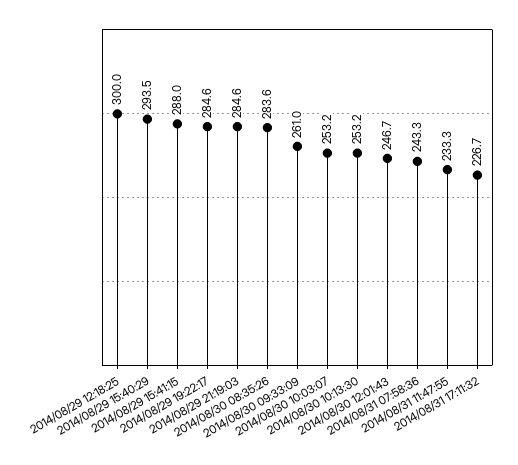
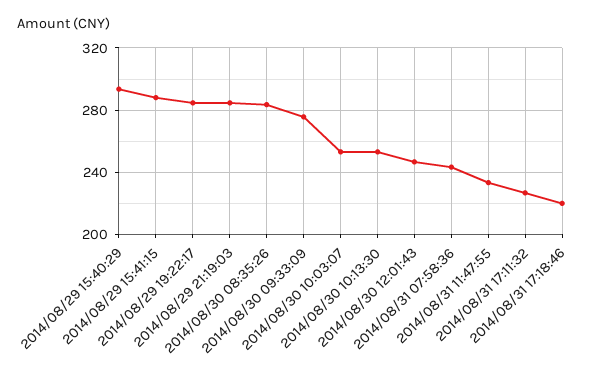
2014/08/29 12:18:25: 300 -> none
2014/08/30 09:33:09: 261 -> 275
2014/08/31 17:18:46: none -> 220

